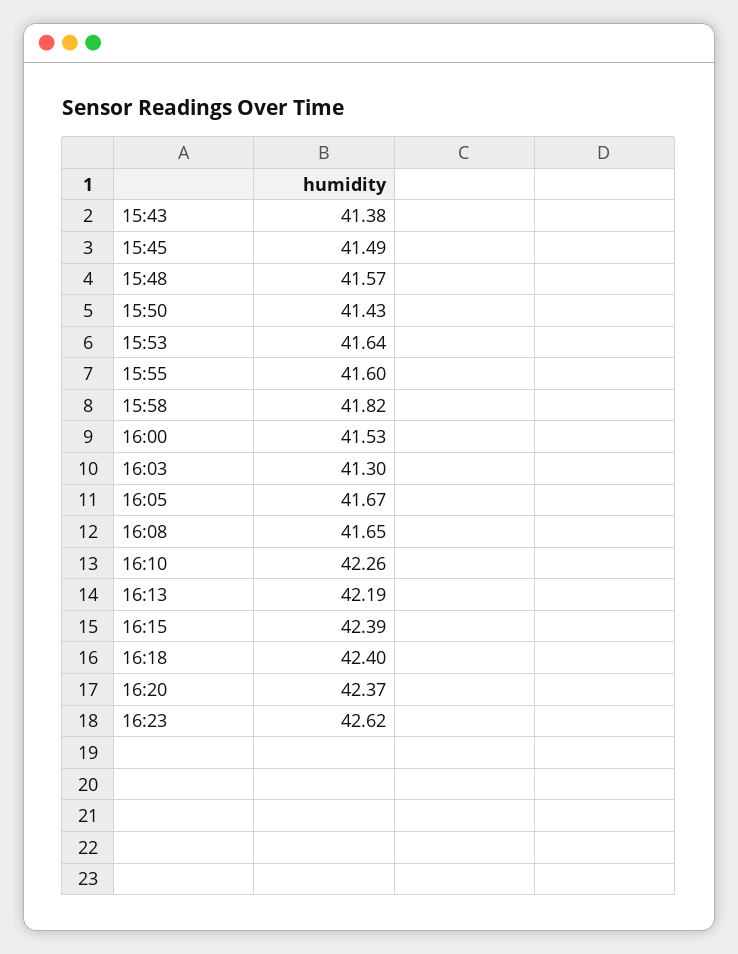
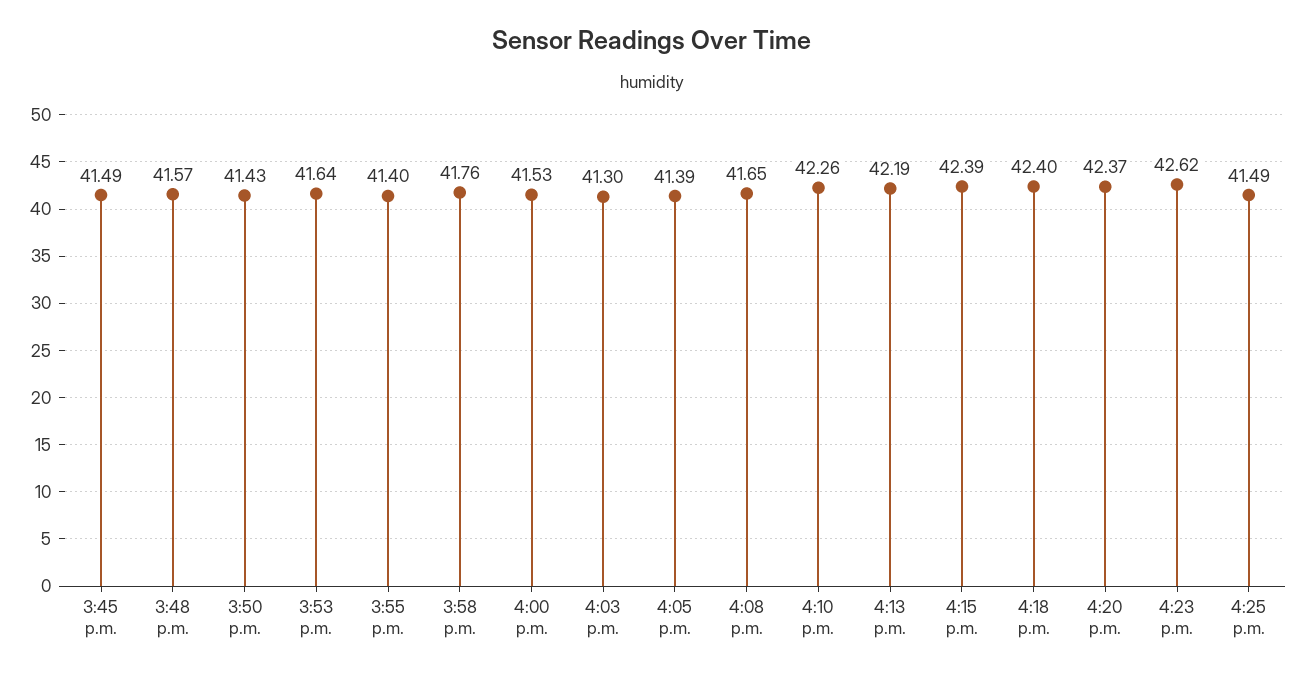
15:43: 41.38 -> none
15:55: 41.6 -> 41.4
15:58: 41.82 -> 41.76
16:05: 41.67 -> 41.39
4:25 p.m.: none -> 41.49

